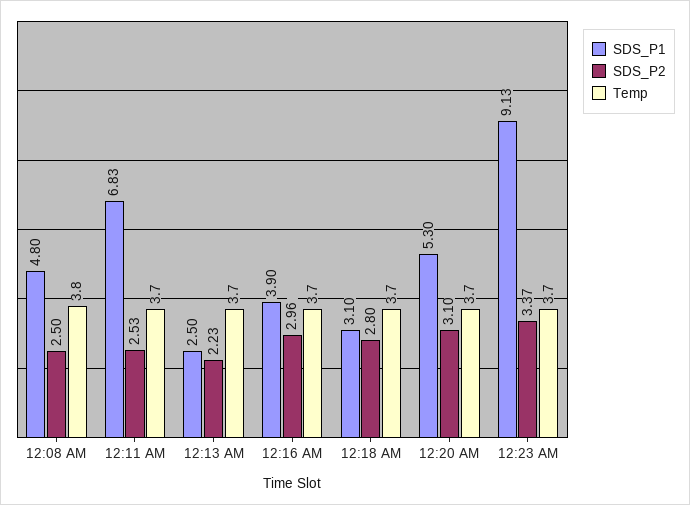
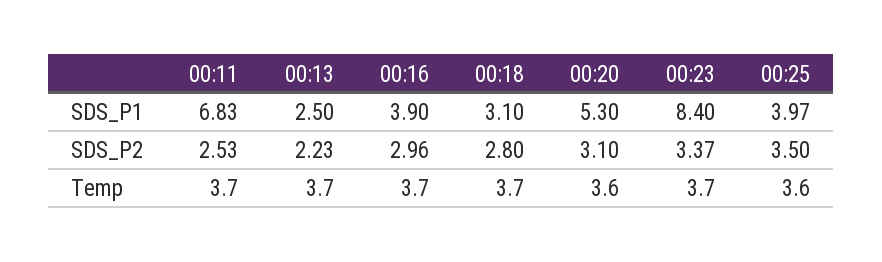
SDS_P1, 12:08 AM: 4.8 -> none
SDS_P2, 12:08 AM: 2.5 -> none
Temp, 12:08 AM: 3.8 -> none
Temp, 12:20 AM: 3.7 -> 3.6
SDS_P1, 12:23 AM: 9.13 -> 8.4
SDS_P1, 00:25: none -> 3.97
SDS_P2, 00:25: none -> 3.5
Temp, 00:25: none -> 3.6

